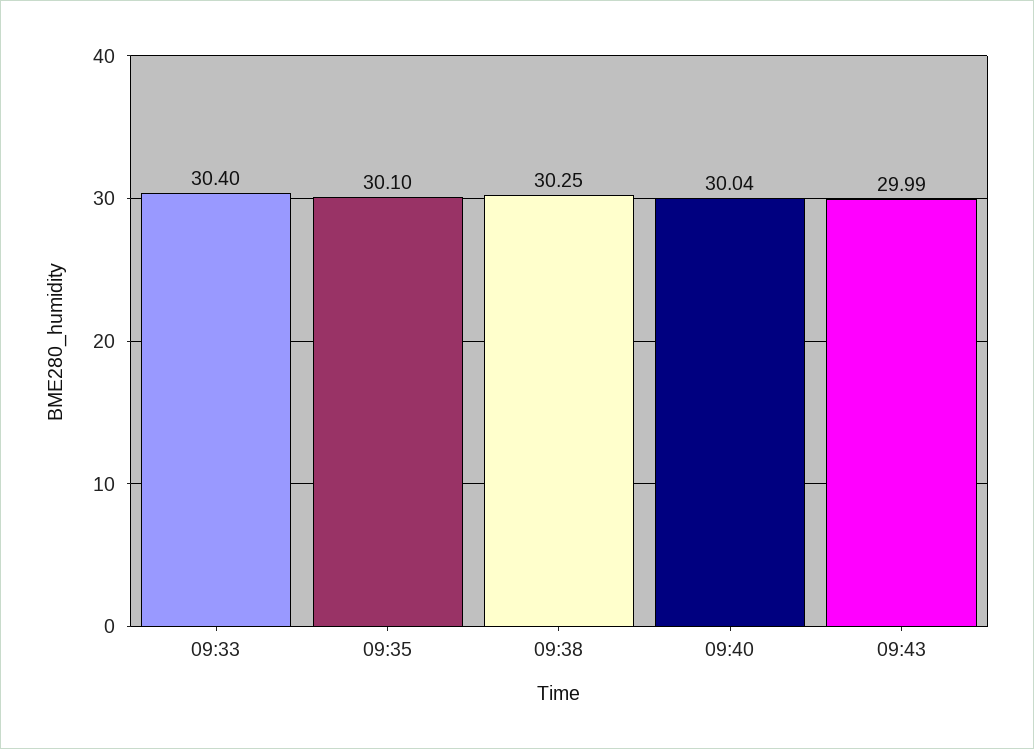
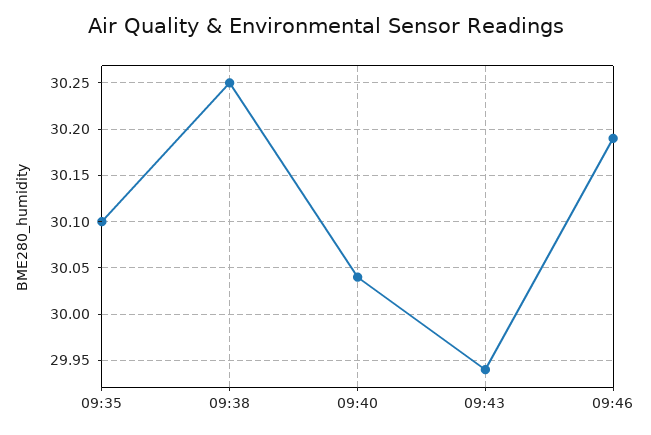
09:33: 30.4 -> none
09:43: 29.99 -> 29.94
09:46: none -> 30.19

